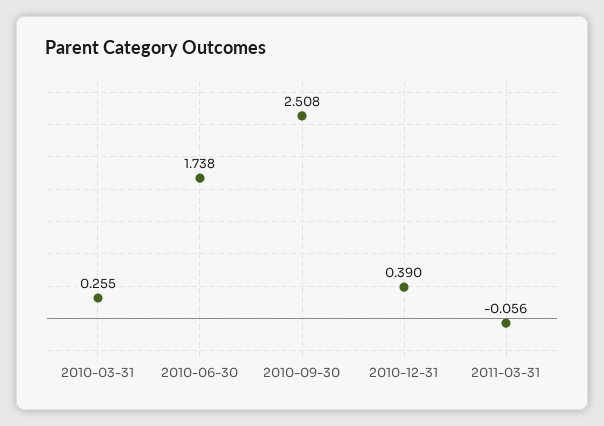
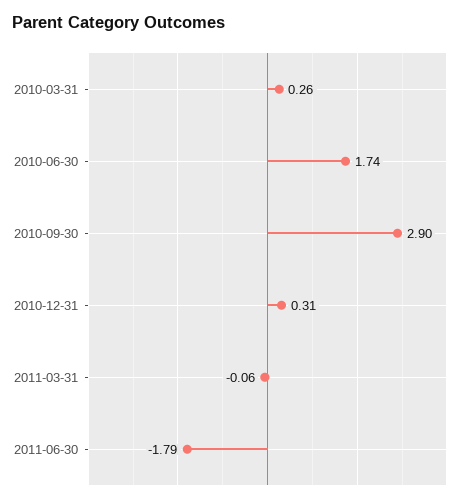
2010-09-30: 2.508 -> 2.9
2010-12-31: 0.39 -> 0.31
2011-06-30: none -> -1.79

